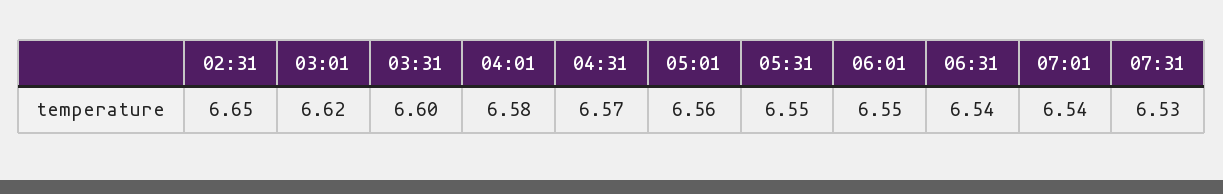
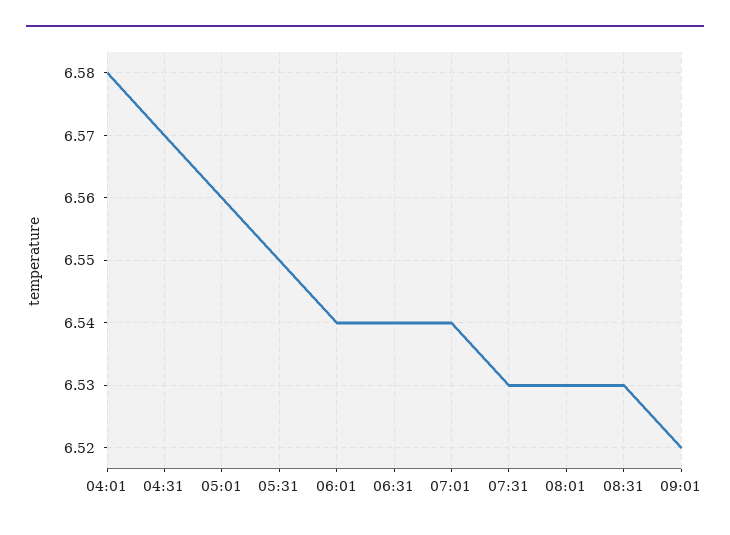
02:31: 6.65 -> none
03:01: 6.62 -> none
03:31: 6.6 -> none
06:01: 6.55 -> 6.54
08:01: none -> 6.53
08:31: none -> 6.53
09:01: none -> 6.52

